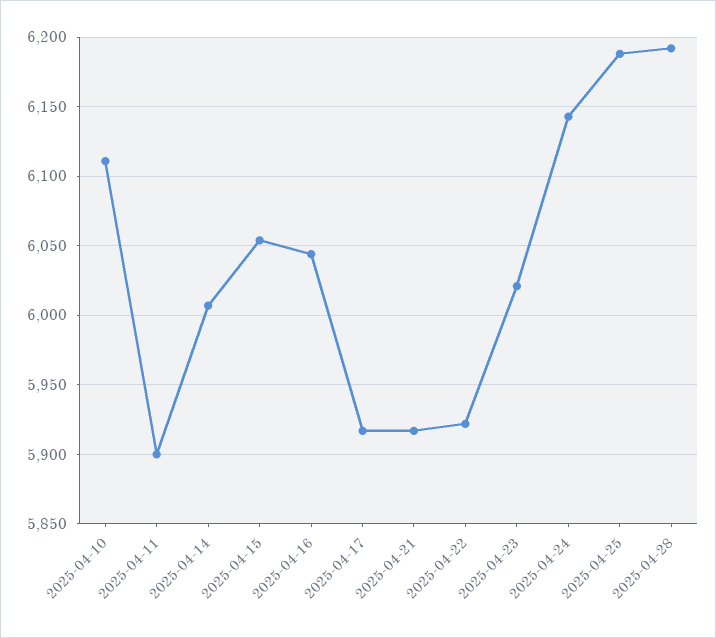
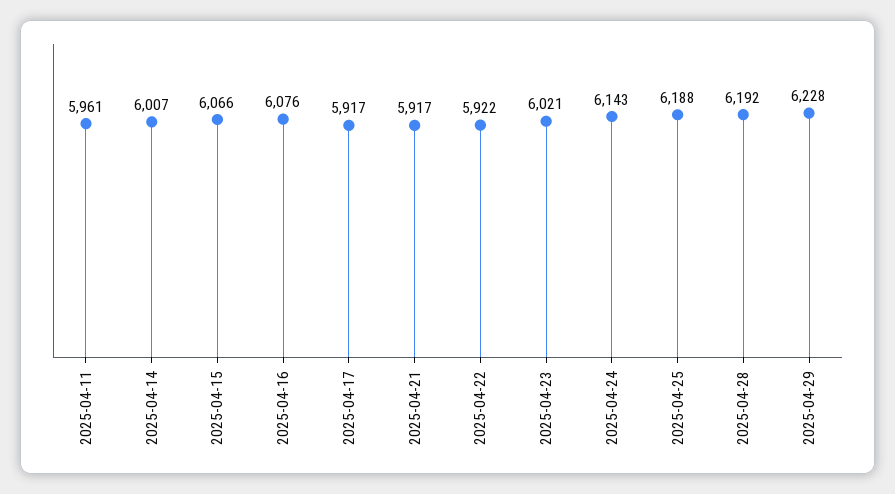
2025-04-10: 6110 -> none
2025-04-11: 5900 -> 5961
2025-04-15: 6055 -> 6066
2025-04-16: 6045 -> 6076
2025-04-29: none -> 6228

